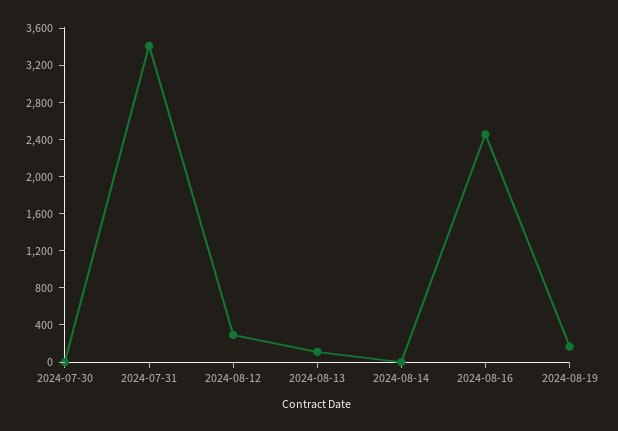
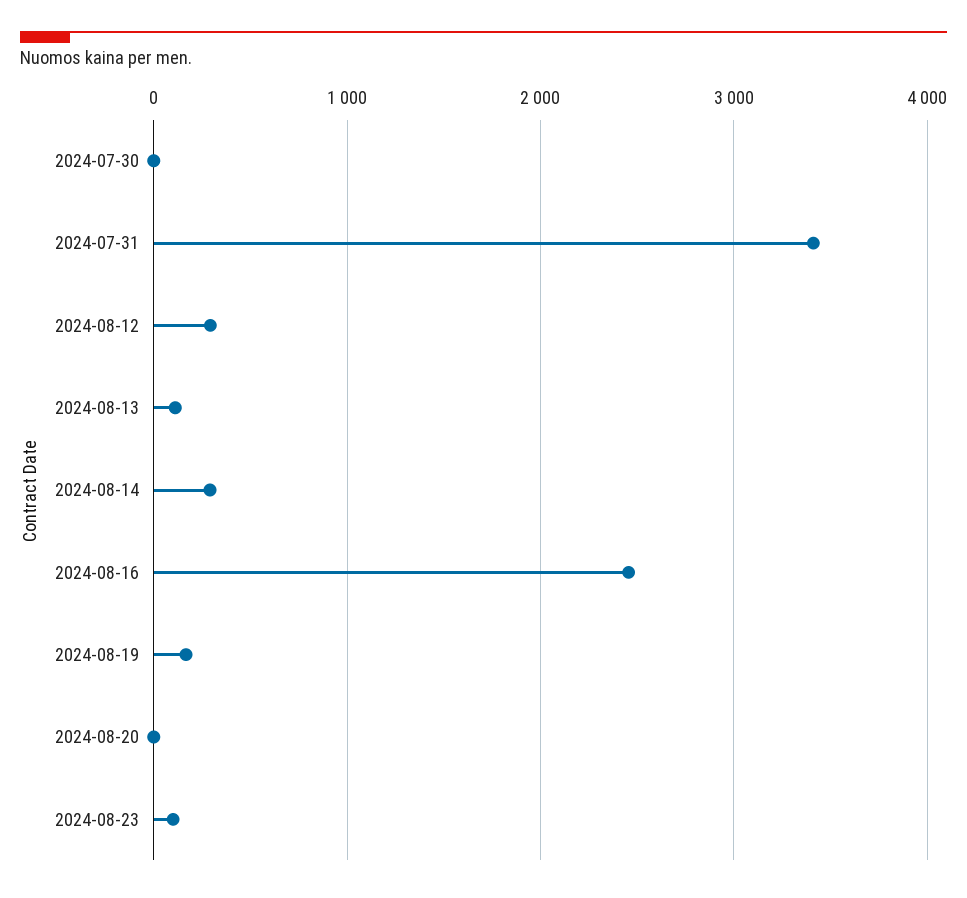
2024-08-14: 0 -> 300
2024-08-20: none -> 0
2024-08-23: none -> 100

